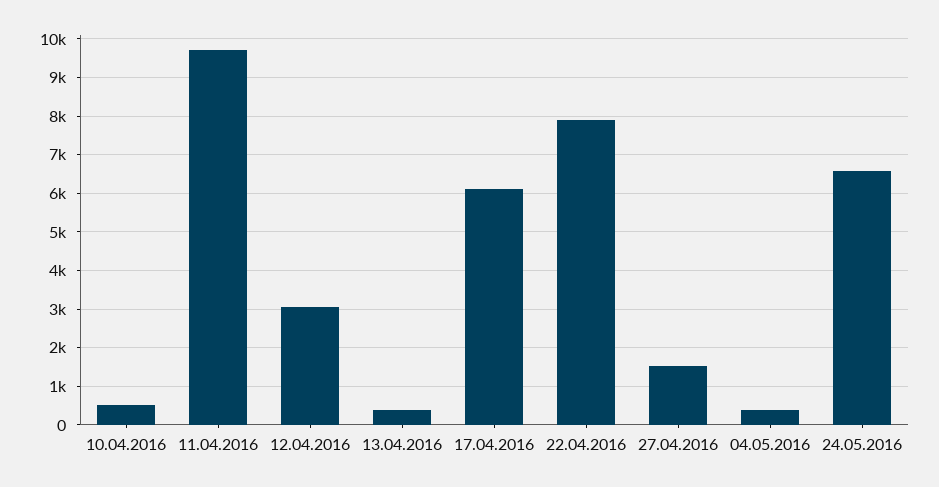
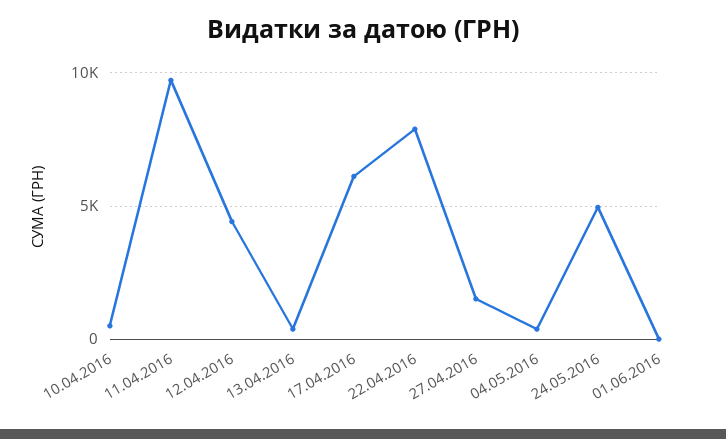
12.04.2016: 3000 -> 4500
24.05.2016: 6600 -> 5000
01.06.2016: none -> 0

